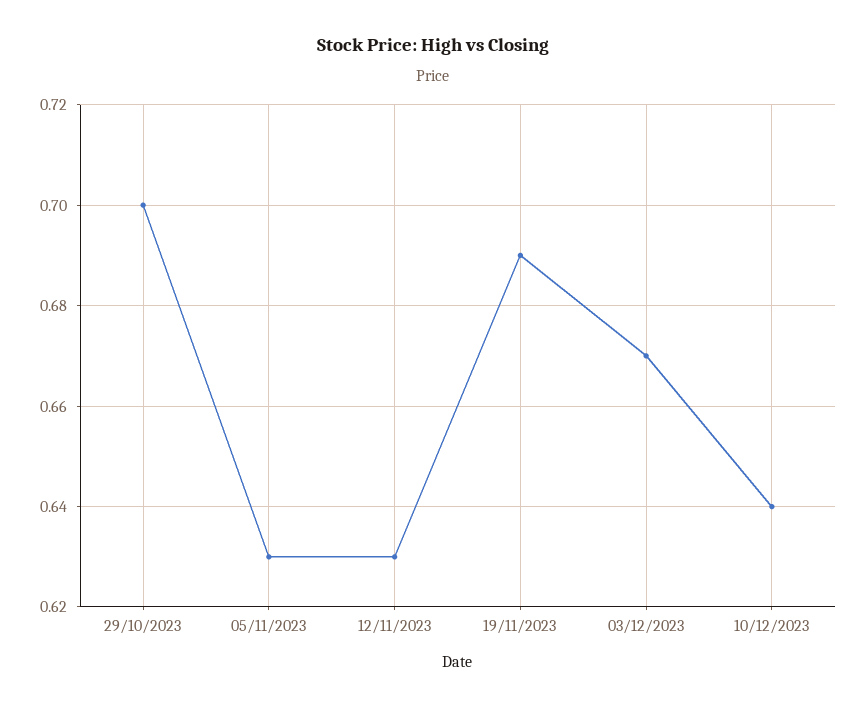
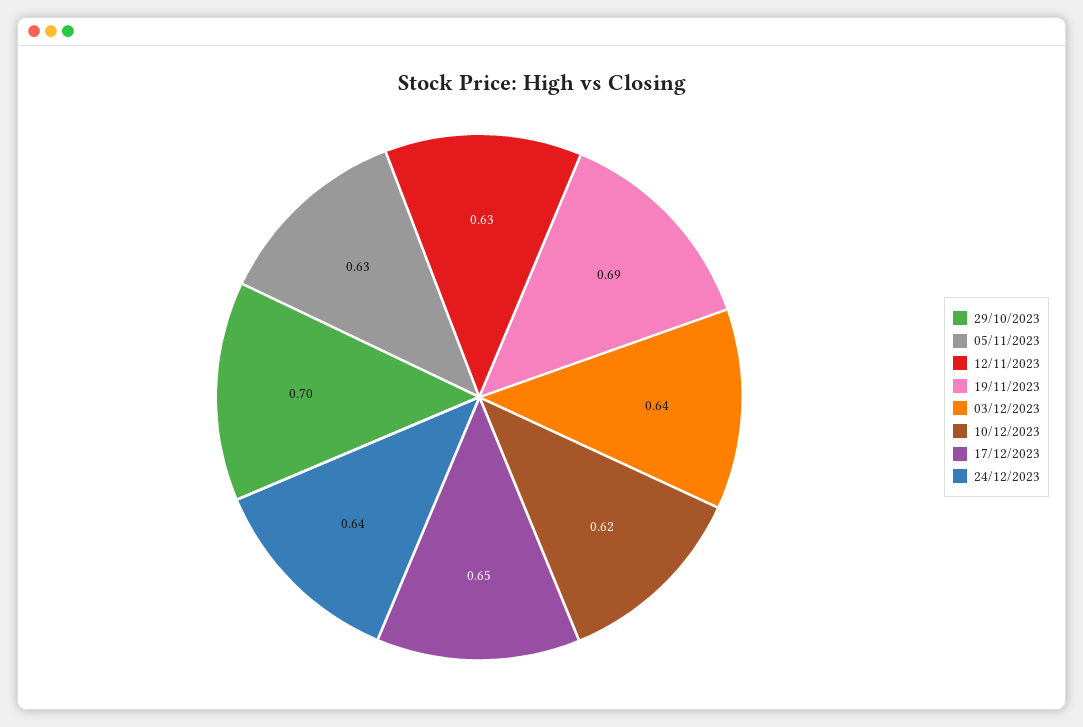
03/12/2023: 0.67 -> 0.64
10/12/2023: 0.64 -> 0.62
17/12/2023: none -> 0.65
24/12/2023: none -> 0.64

